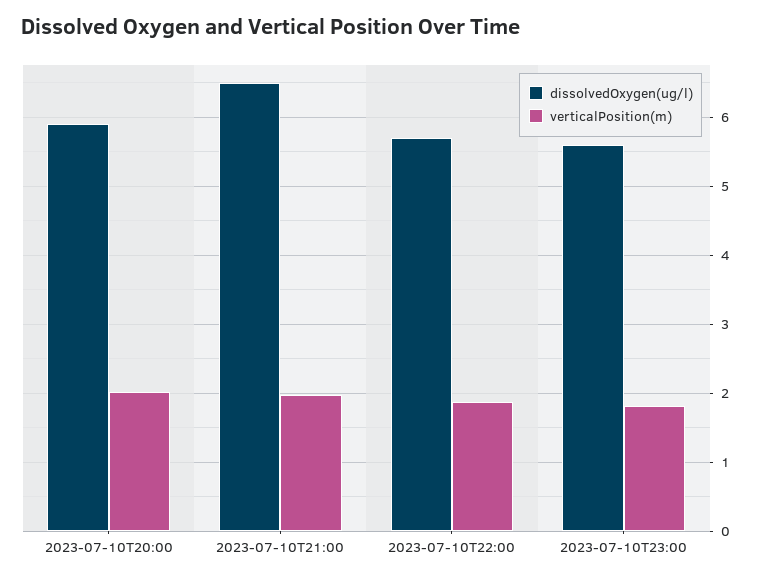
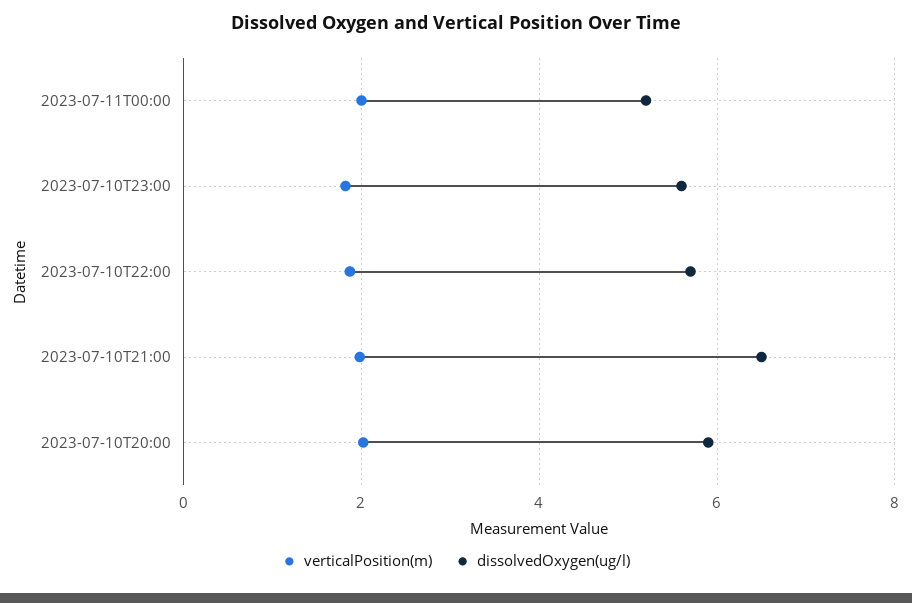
verticalPosition(m), 2023-07-11T00:00: none -> 2
dissolvedOxygen(ug/l), 2023-07-11T00:00: none -> 5.2

